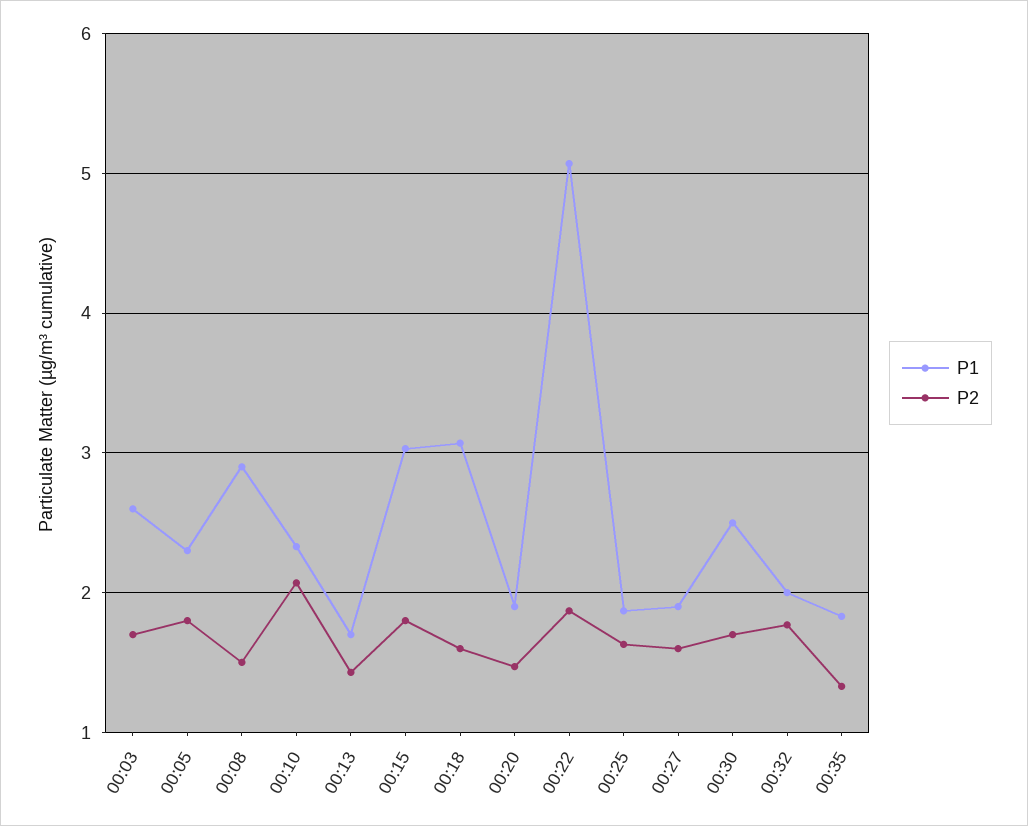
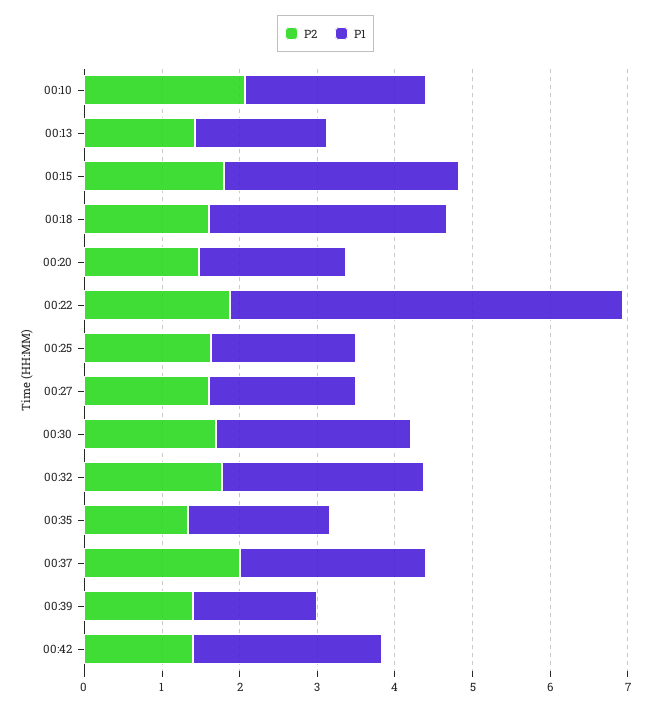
P1, 00:03: 2.6 -> none
P2, 00:03: 1.7 -> none
P1, 00:05: 2.3 -> none
P2, 00:05: 1.8 -> none
P1, 00:08: 2.9 -> none
P2, 00:08: 1.5 -> none
P1, 00:32: 2 -> 2.6
P2, 00:37: none -> 2
P1, 00:37: none -> 2.4
P2, 00:39: none -> 1.4
P1, 00:39: none -> 1.6
P2, 00:42: none -> 1.4
P1, 00:42: none -> 2.4

